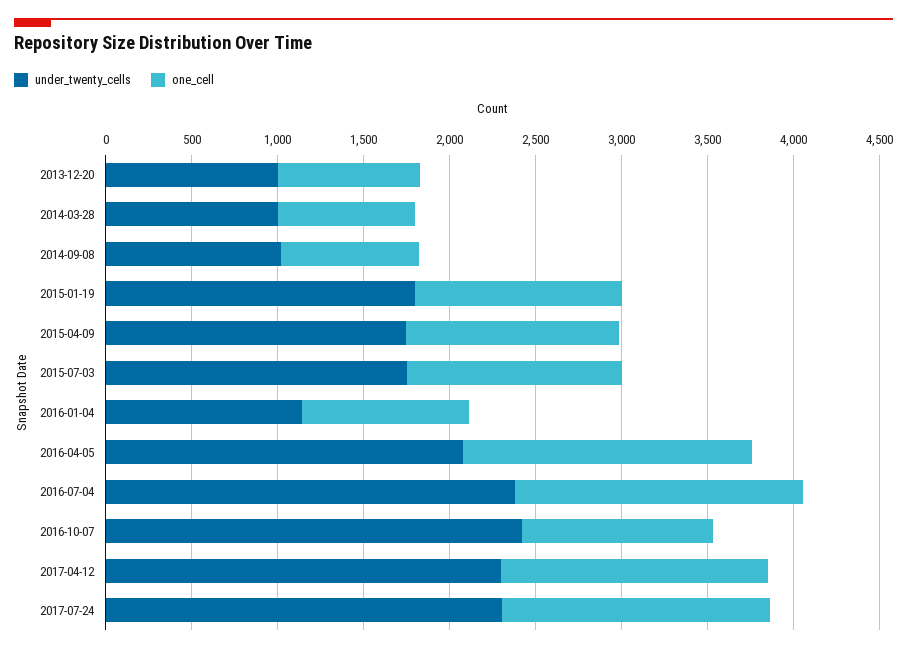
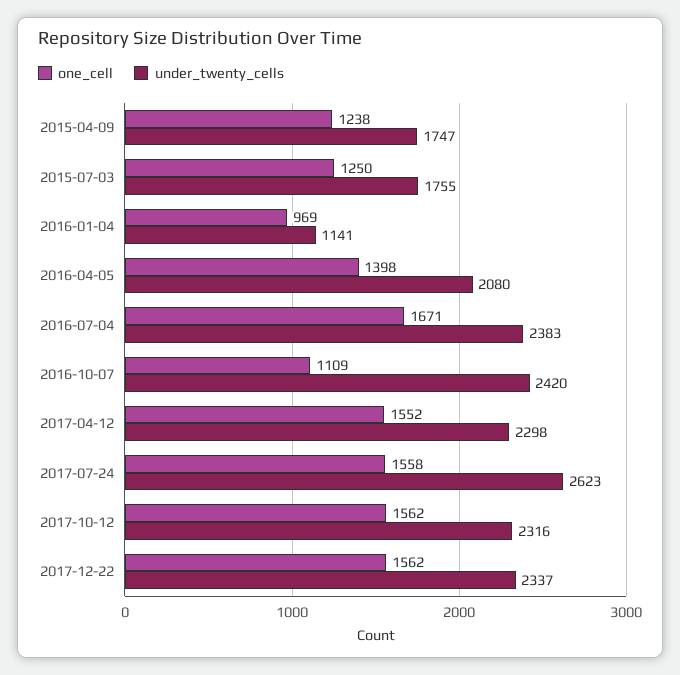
under_twenty_cells, 2013-12-20: 1000 -> none
one_cell, 2013-12-20: 800 -> none
under_twenty_cells, 2014-03-28: 1000 -> none
one_cell, 2014-03-28: 800 -> none
under_twenty_cells, 2014-09-08: 1000 -> none
one_cell, 2014-09-08: 800 -> none
under_twenty_cells, 2015-01-19: 1800 -> none
one_cell, 2015-01-19: 1200 -> none
one_cell, 2016-04-05: 1700 -> 1398
under_twenty_cells, 2017-07-24: 2300 -> 2623
one_cell, 2017-10-12: none -> 1562
under_twenty_cells, 2017-10-12: none -> 2316
one_cell, 2017-12-22: none -> 1562
under_twenty_cells, 2017-12-22: none -> 2337

